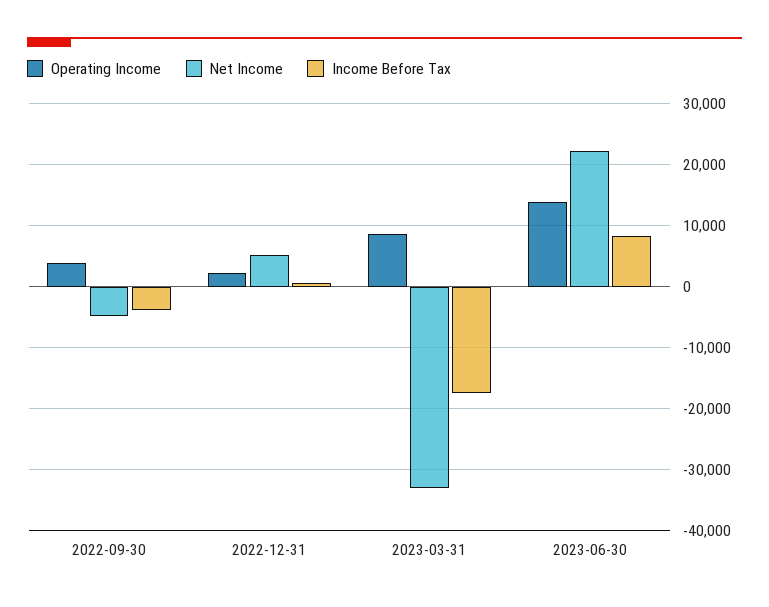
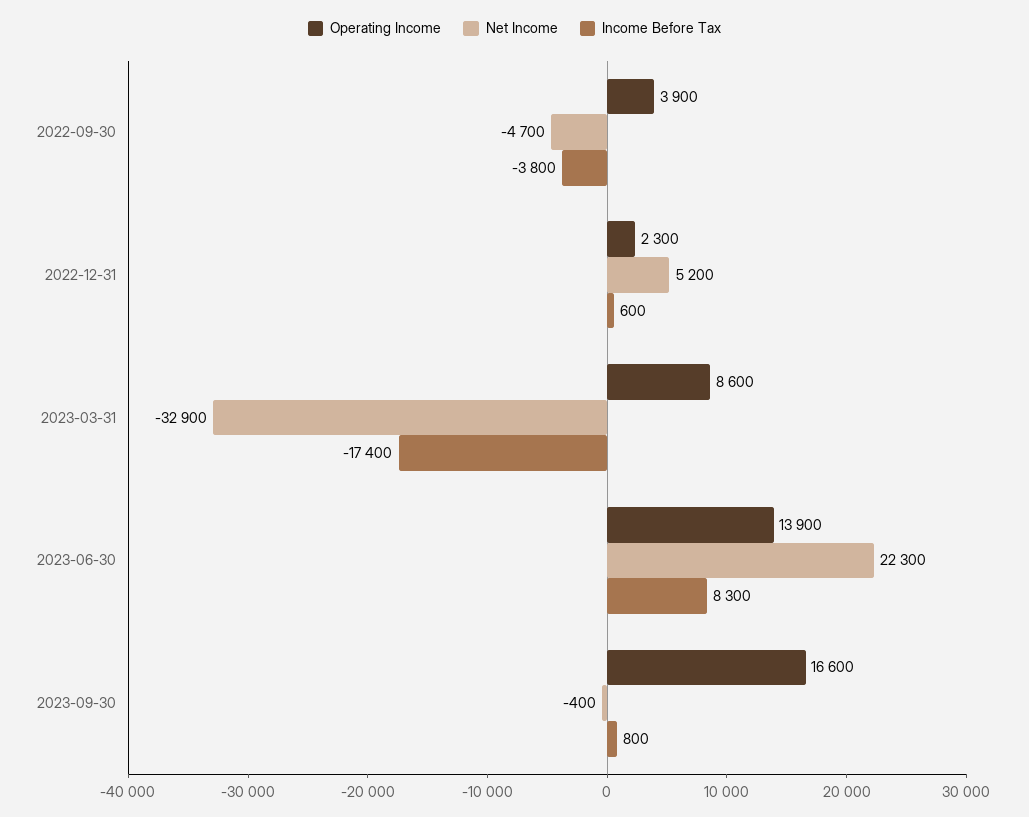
Operating Income, 2023-09-30: none -> 16600
Net Income, 2023-09-30: none -> -400
Income Before Tax, 2023-09-30: none -> 800

